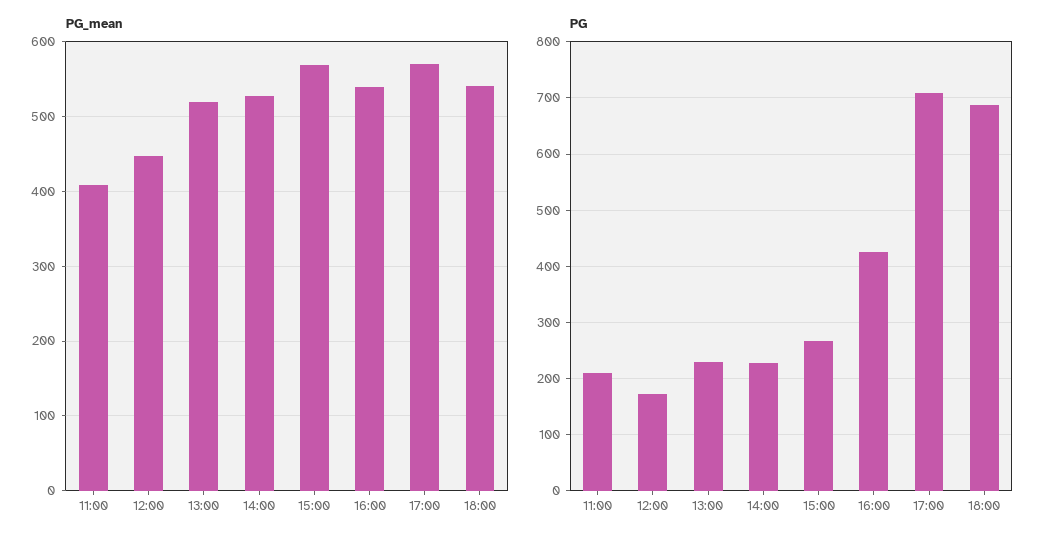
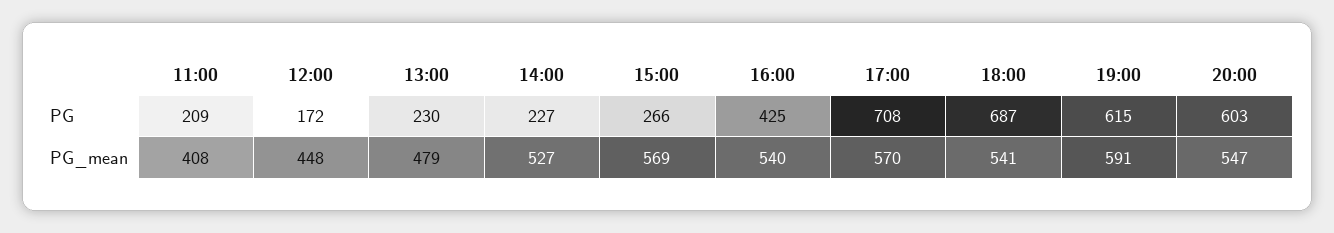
PG_mean, 13:00: 520 -> 479
PG, 19:00: none -> 615
PG, 20:00: none -> 603
PG_mean, 19:00: none -> 591
PG_mean, 20:00: none -> 547

